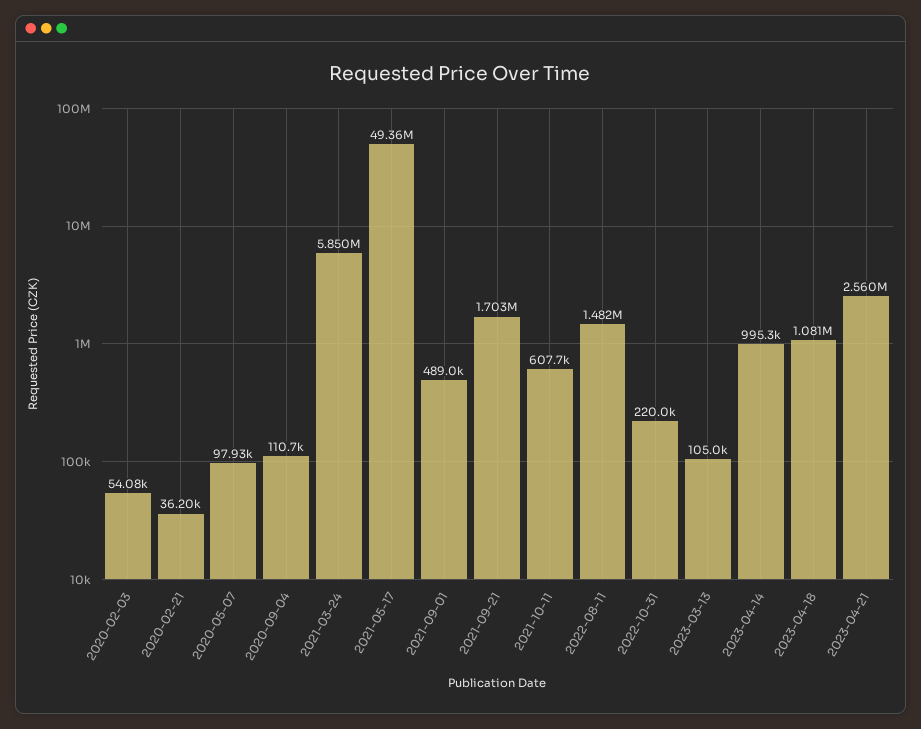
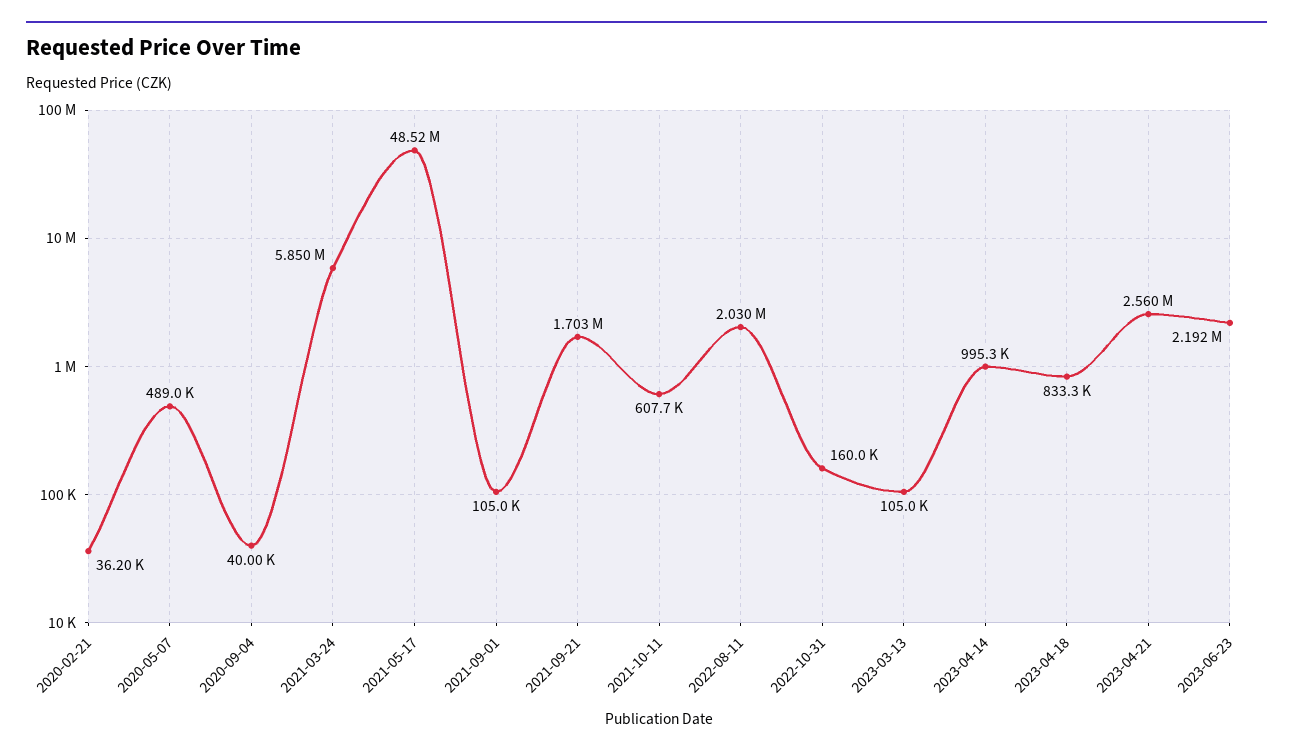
2020-02-03: 54080 -> none
2020-05-07: 97930 -> 489000
2020-09-04: 110700 -> 40000
2021-05-17: 49360000 -> 48520000
2021-09-01: 489000 -> 105000
2022-08-11: 1482000 -> 2030000
2022-10-31: 220000 -> 160000
2023-04-18: 1081000 -> 833300
2023-06-23: none -> 2192000

